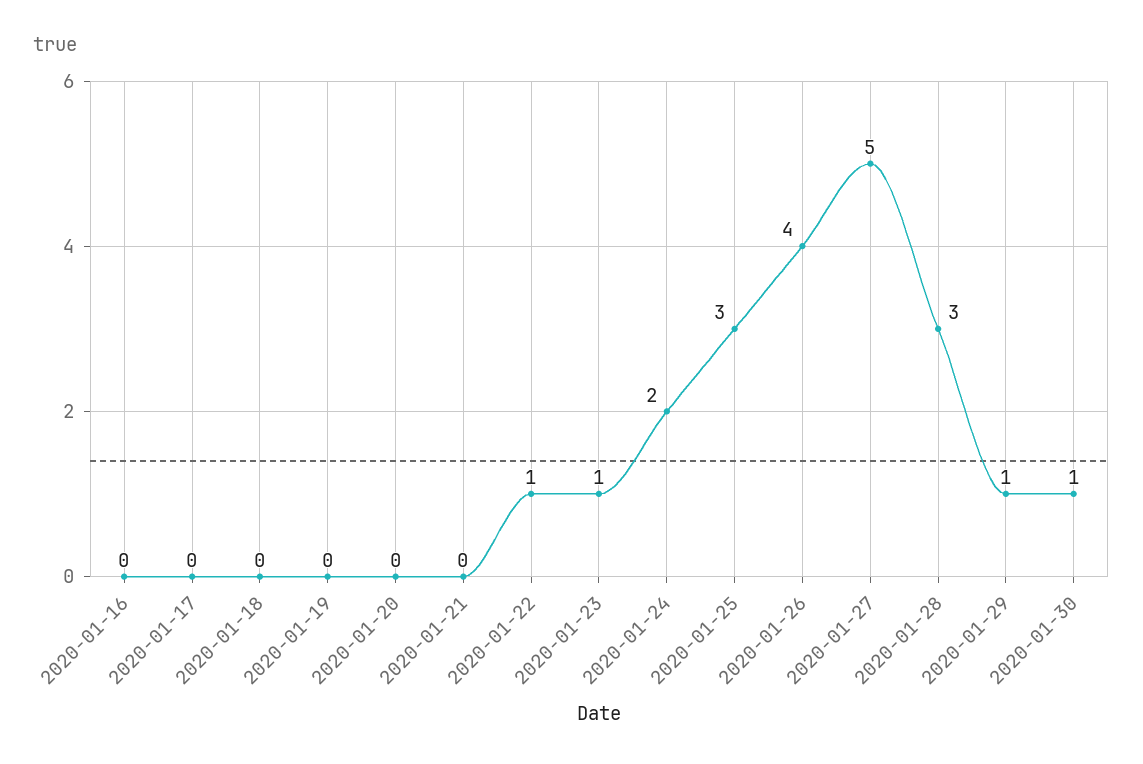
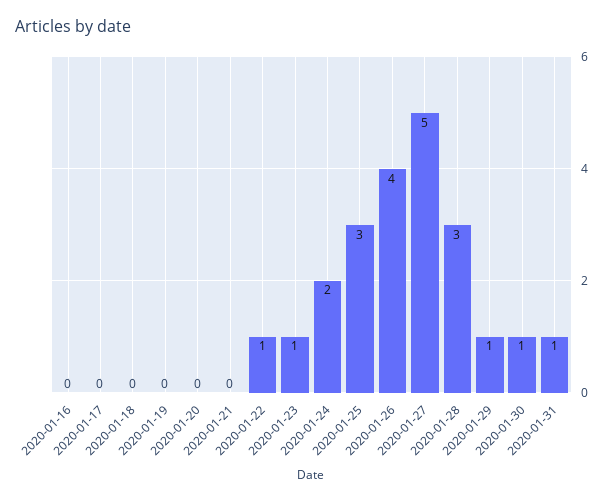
2020-01-31: none -> 1

